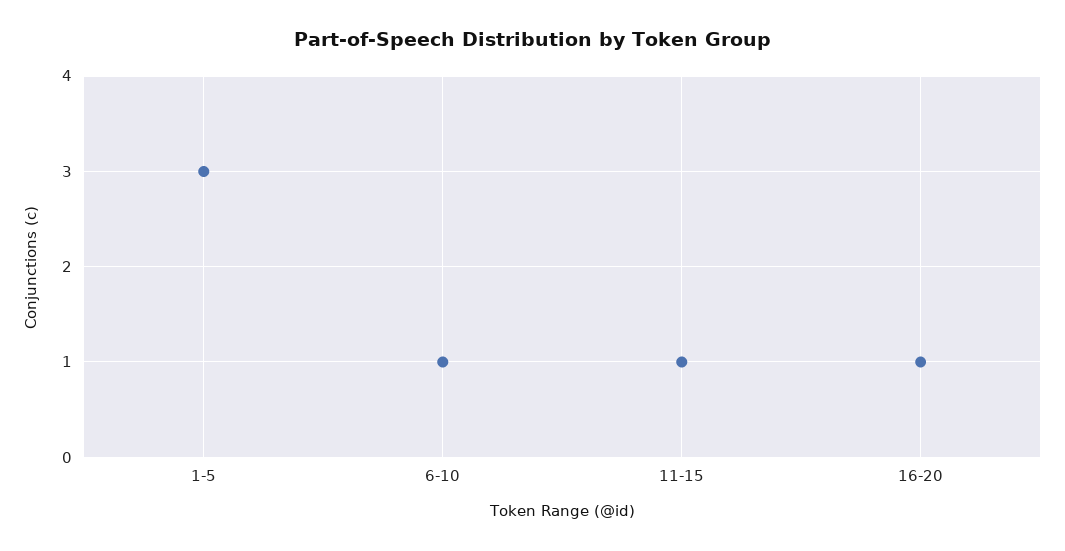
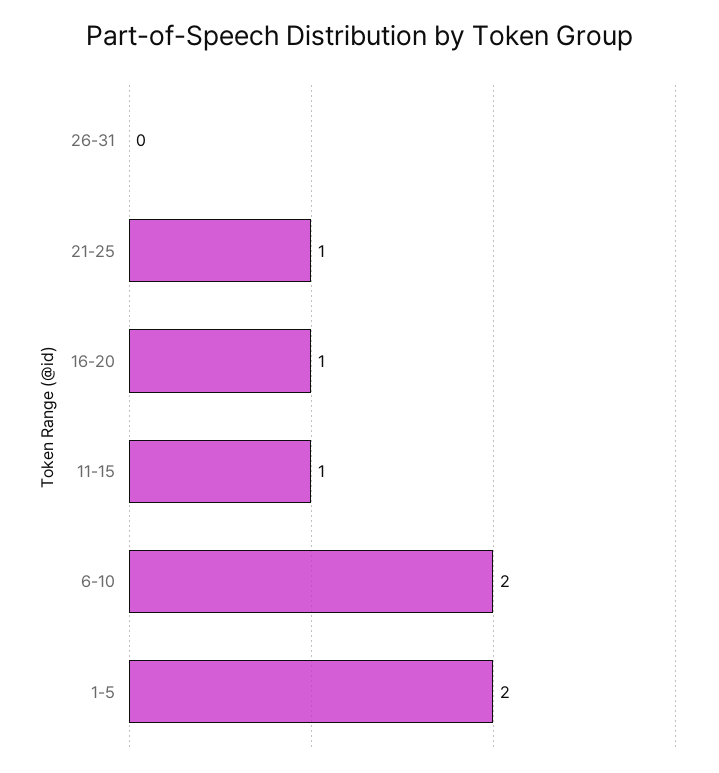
1-5: 3 -> 2
6-10: 1 -> 2
26-31: none -> 0
21-25: none -> 1

